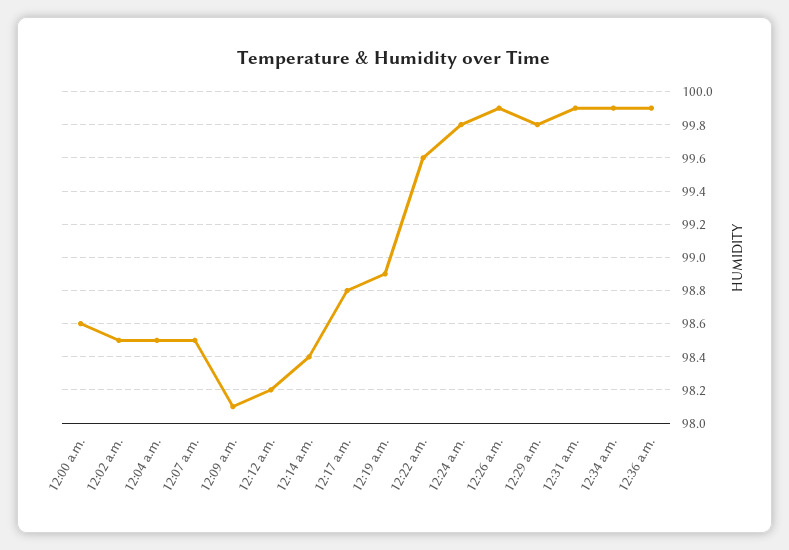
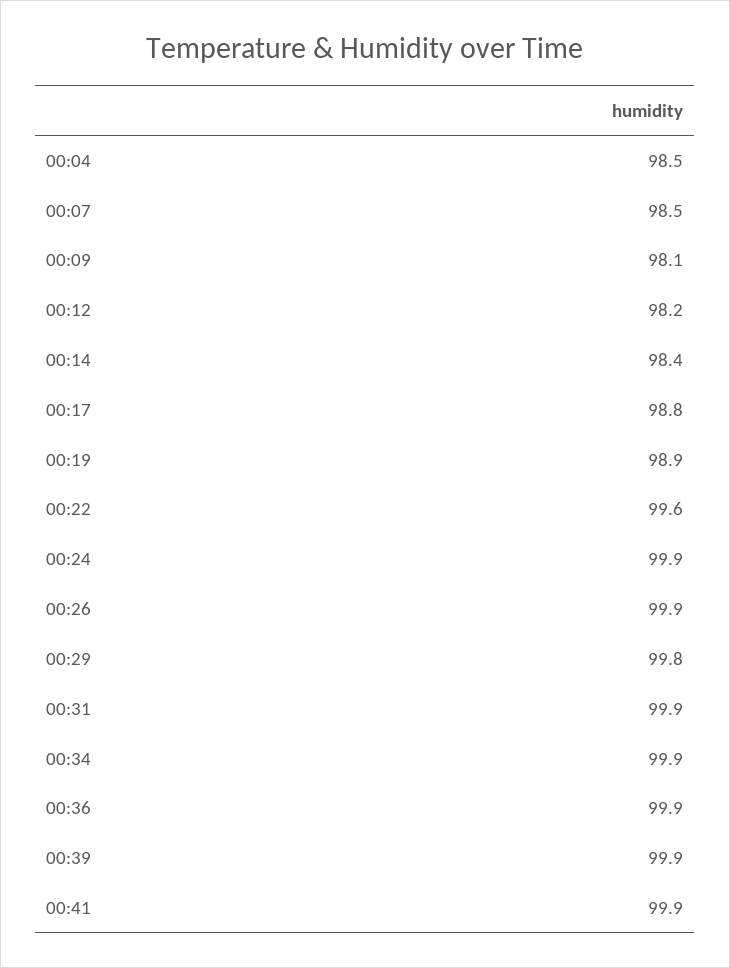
12:00 a.m.: 98.6 -> none
12:02 a.m.: 98.5 -> none
12:24 a.m.: 99.8 -> 99.9
00:39: none -> 99.9
00:41: none -> 99.9

